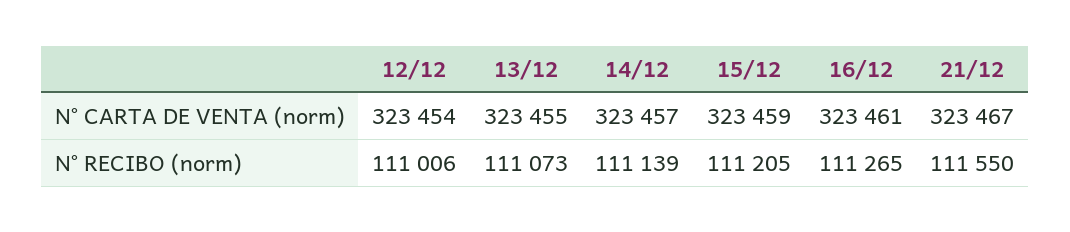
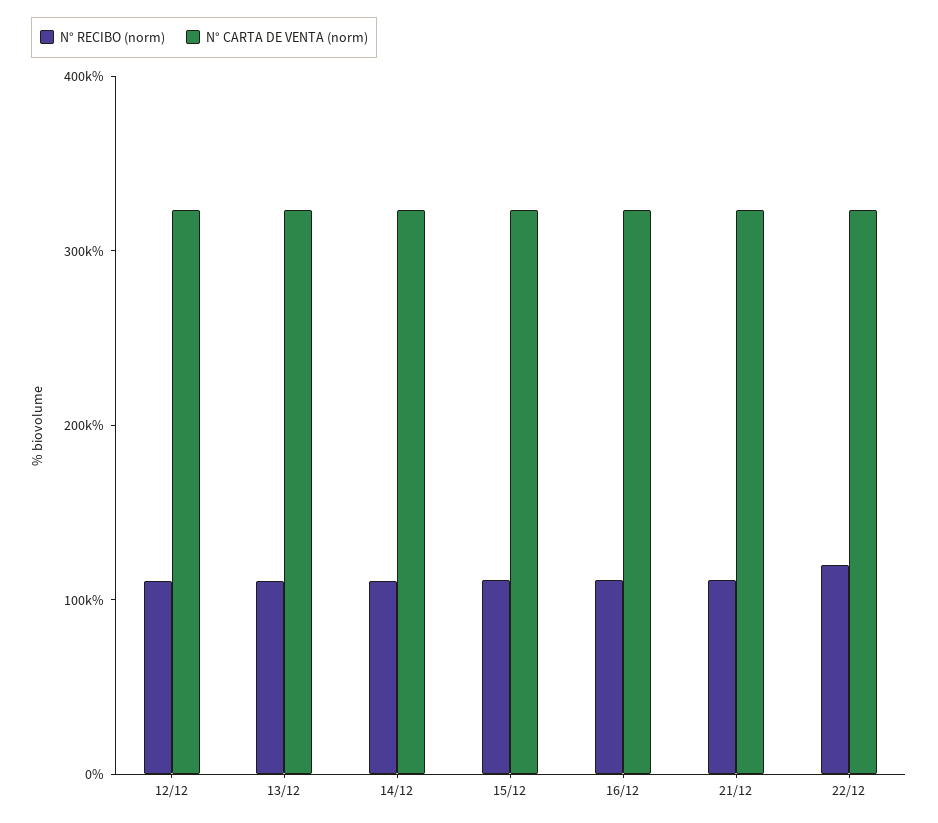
N° RECIBO (norm), 22/12: none -> 120000
N° CARTA DE VENTA (norm), 22/12: none -> 320000

